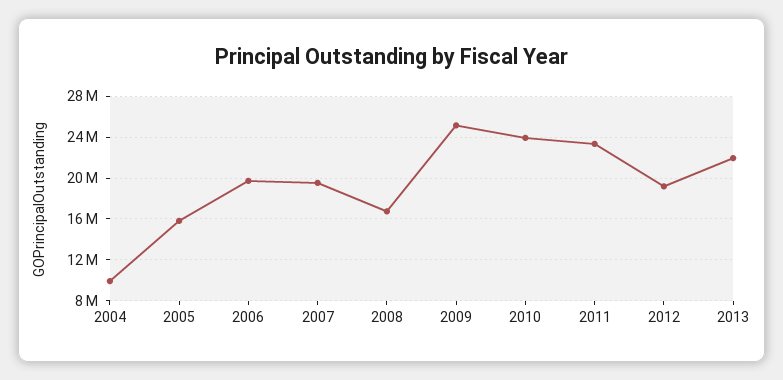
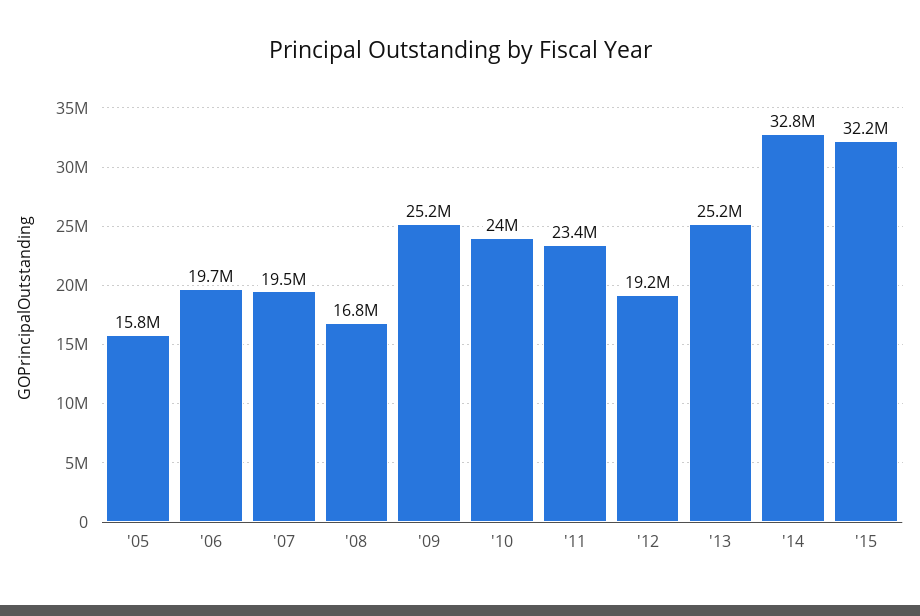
2004: 10000000 -> none
2013: 22000000 -> 25200000
'14: none -> 32800000
'15: none -> 32200000

